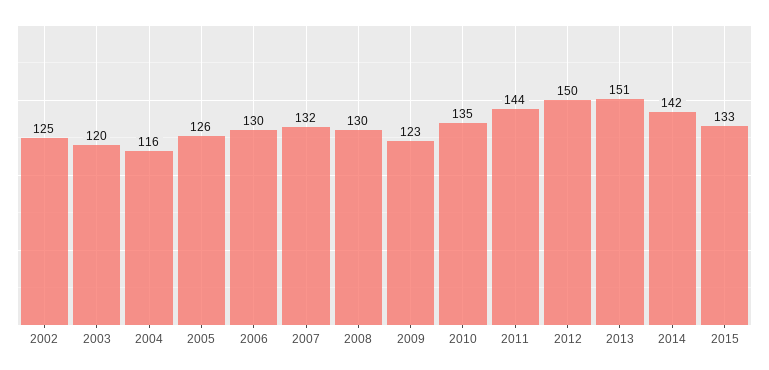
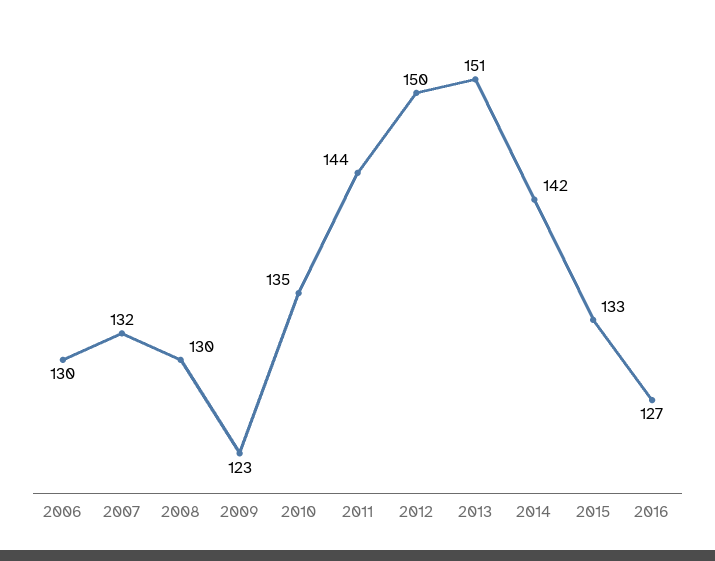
2002: 125 -> none
2003: 120 -> none
2004: 116 -> none
2005: 126 -> none
2016: none -> 127

